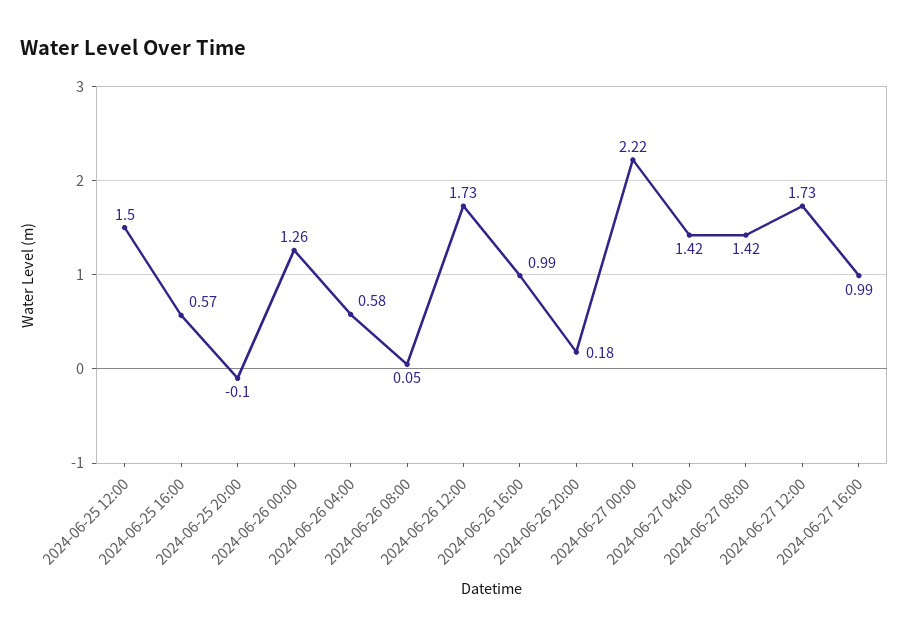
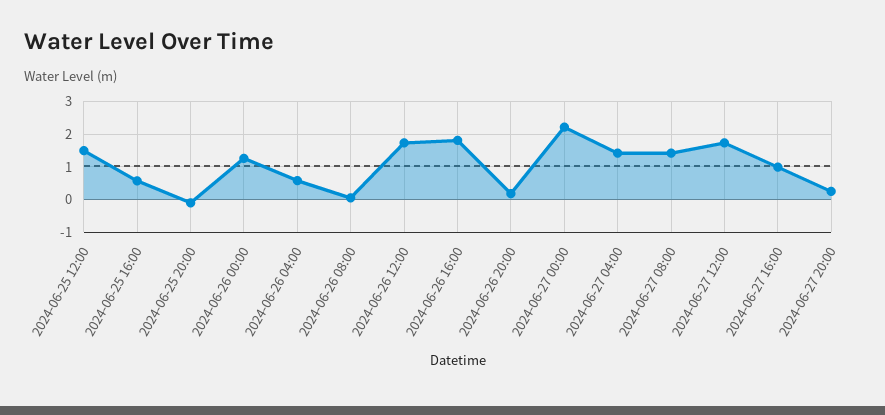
2024-06-26 16:00: 0.99 -> 1.8
2024-06-27 20:00: none -> 0.2

